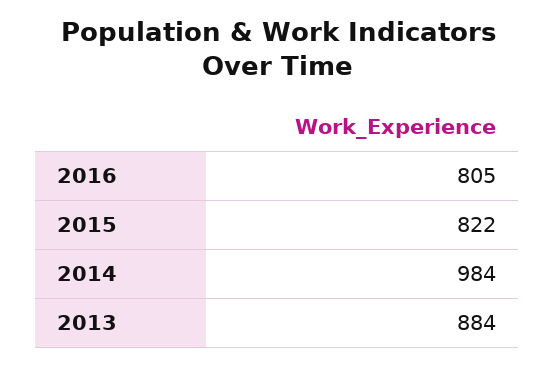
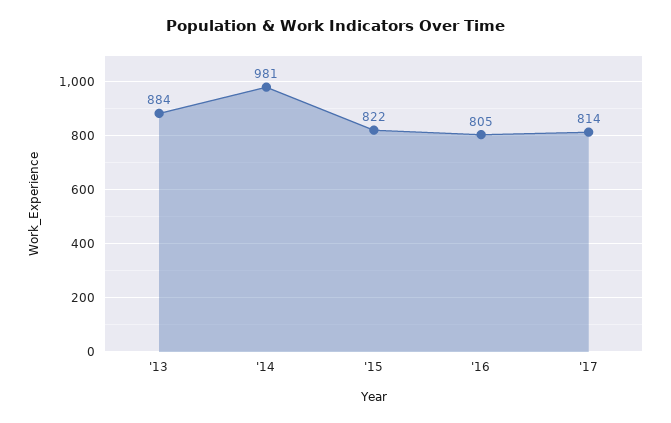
2014: 984 -> 981
'17: none -> 814

